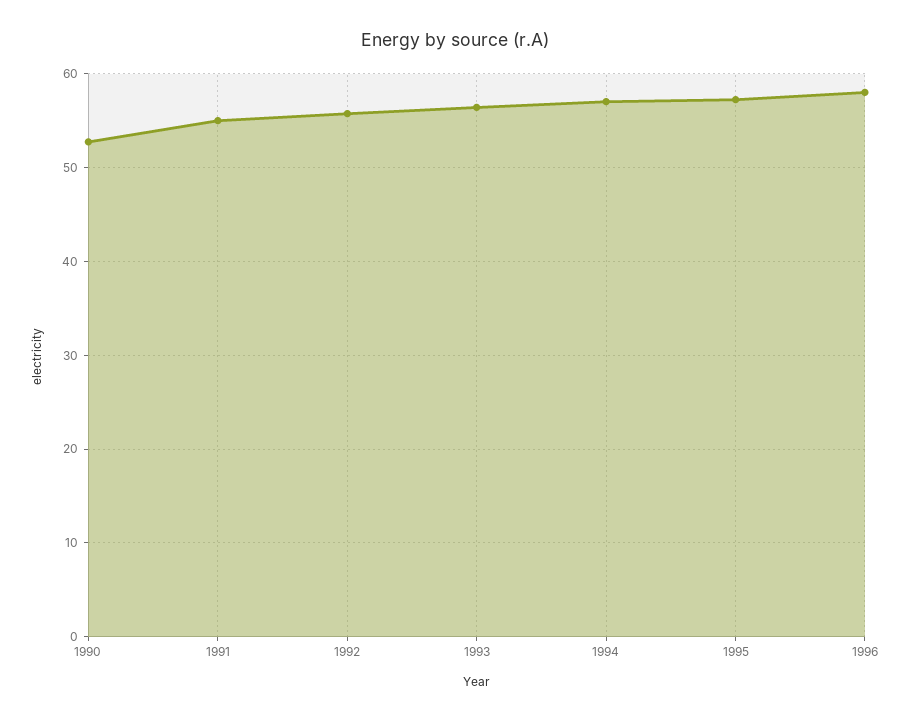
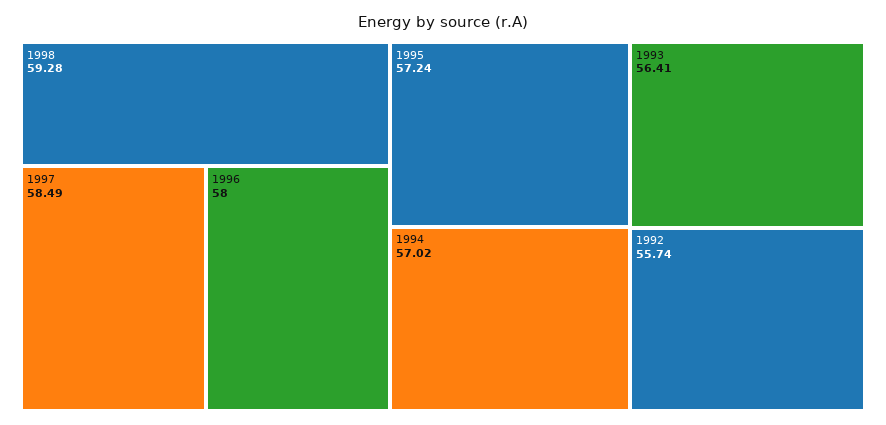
1990: 53 -> none
1991: 55 -> none
1998: none -> 59.28
1997: none -> 58.49

